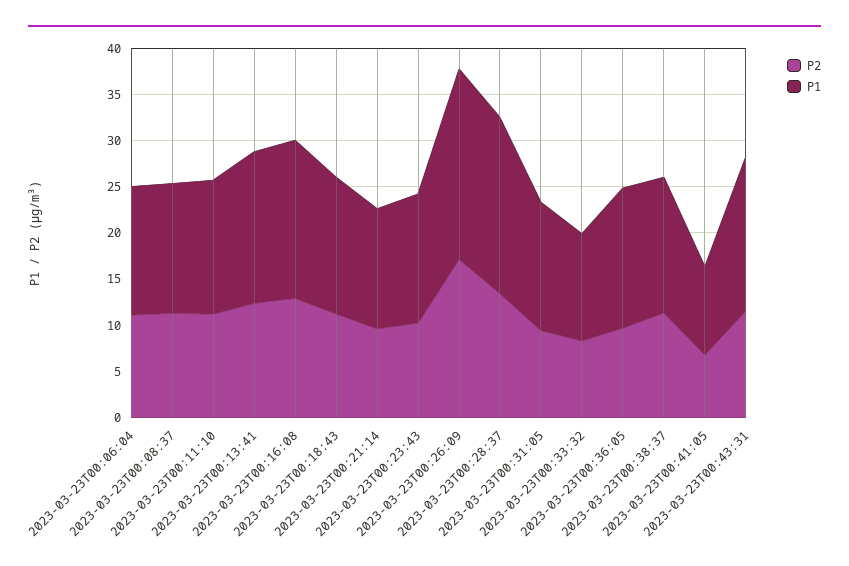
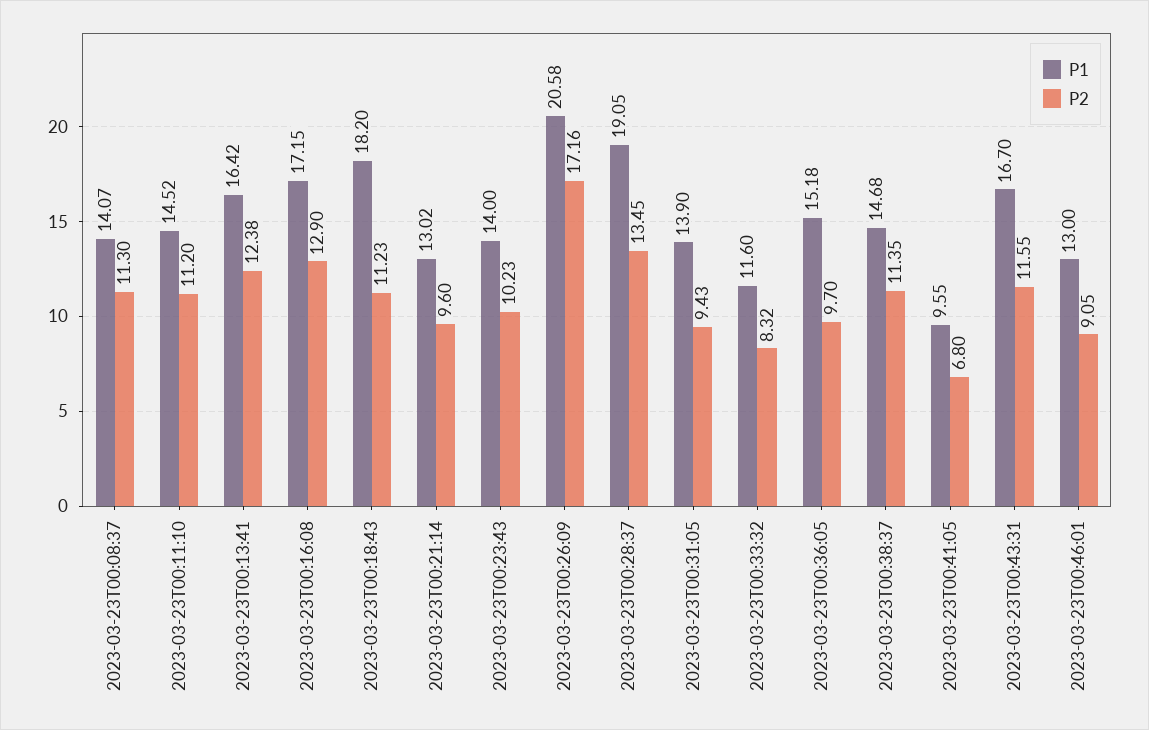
P2, 2023-03-23T00:06:04: 11 -> none
P1, 2023-03-23T00:06:04: 14 -> none
P1, 2023-03-23T00:18:43: 15 -> 18.2
P1, 2023-03-23T00:46:01: none -> 13
P2, 2023-03-23T00:46:01: none -> 9.05

